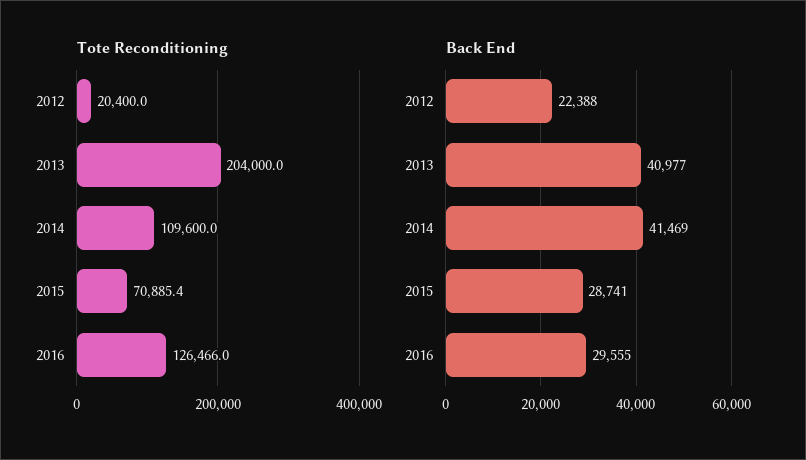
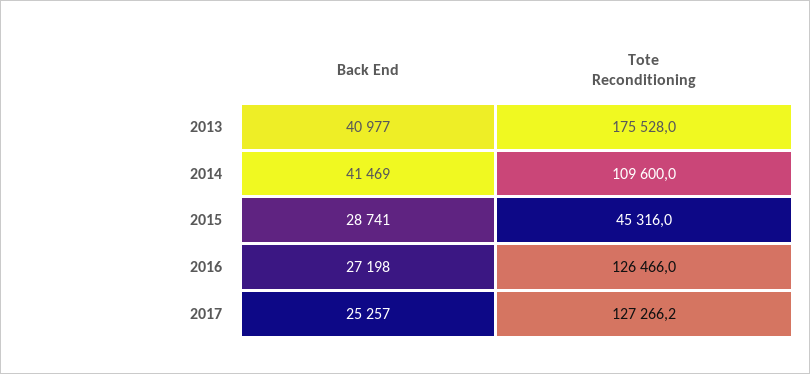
Tote Reconditioning, 2012: 20400 -> none
Tote Reconditioning, 2013: 204000 -> 175528
Tote Reconditioning, 2015: 70885.4 -> 45316
Back End, 2012: 22388 -> none
Back End, 2016: 29555 -> 27198
Back End, 2017: none -> 25257
Tote Reconditioning, 2017: none -> 127266.2

